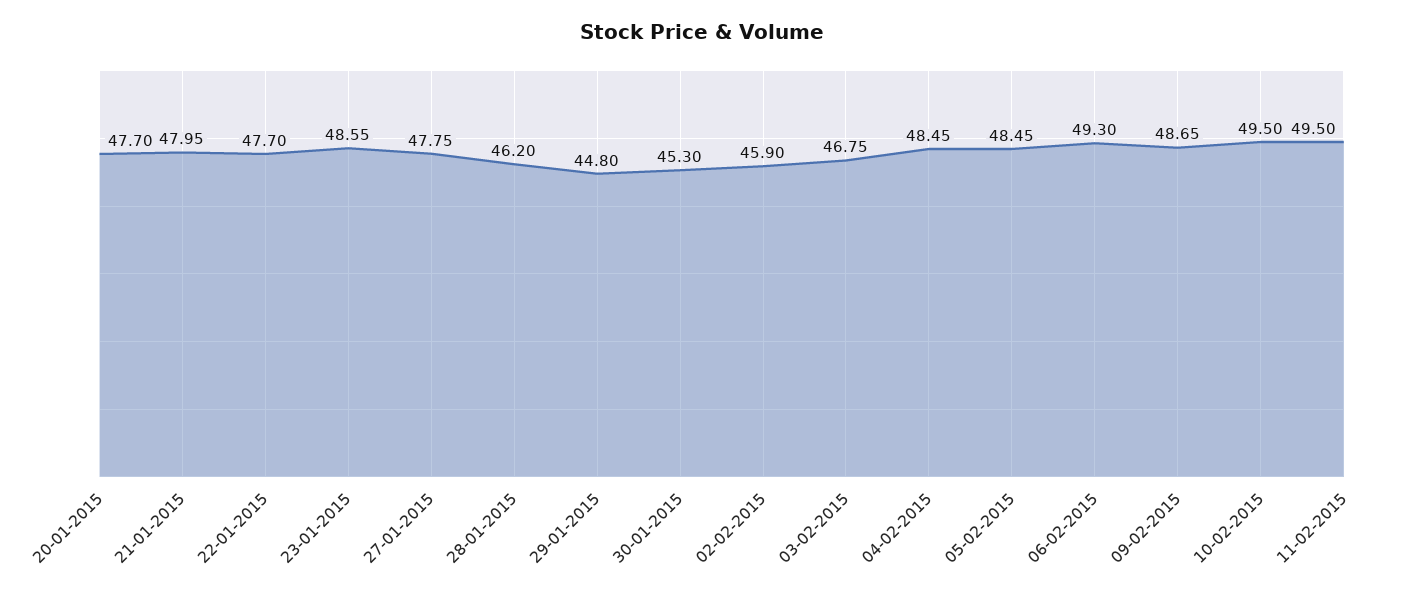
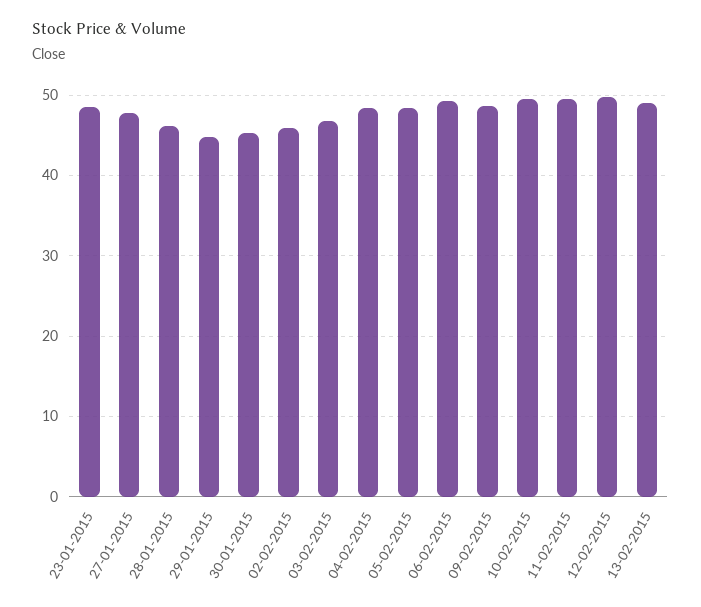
20-01-2015: 47.7 -> none
21-01-2015: 47.95 -> none
22-01-2015: 47.7 -> none
12-02-2015: none -> 50
13-02-2015: none -> 49

